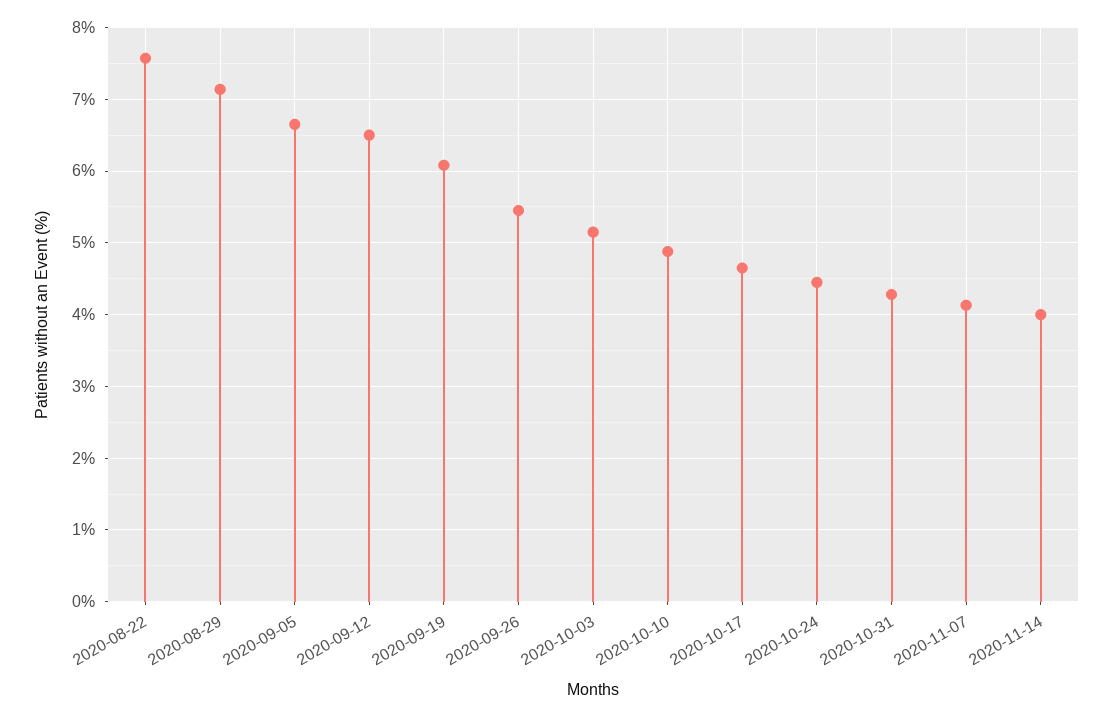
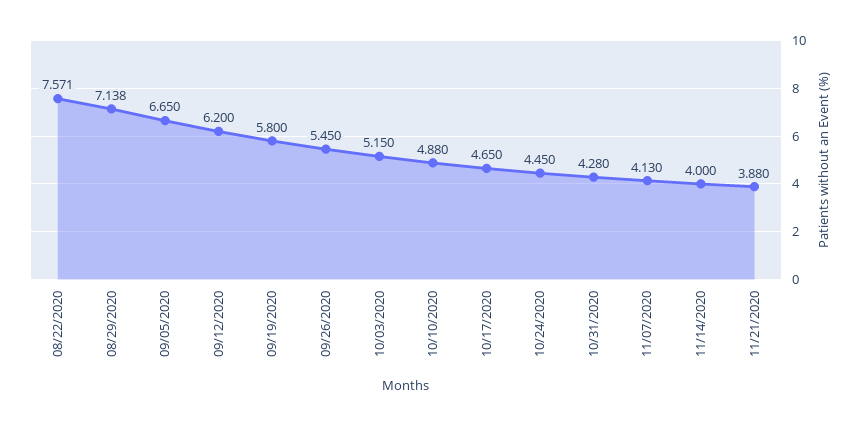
2020-09-12: 6.5 -> 6.2
2020-09-19: 6.1 -> 5.8
11/21/2020: none -> 3.88

